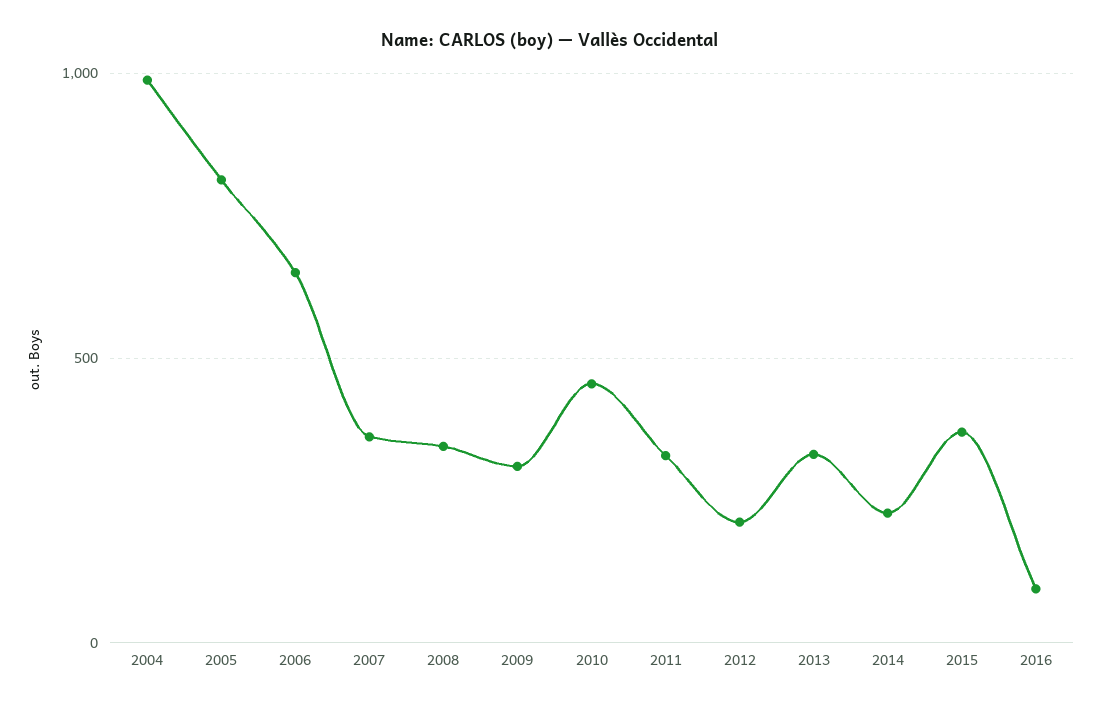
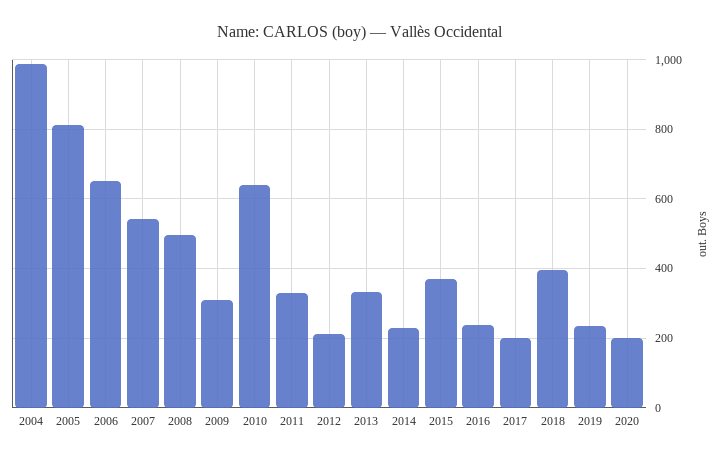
2007: 350 -> 540
2008: 350 -> 500
2010: 450 -> 640
2016: 100 -> 240
2017: none -> 200
2018: none -> 400
2019: none -> 240
2020: none -> 200

